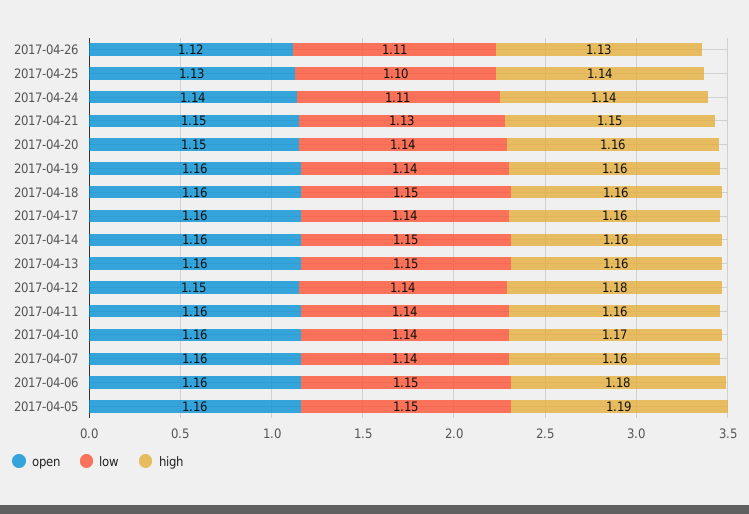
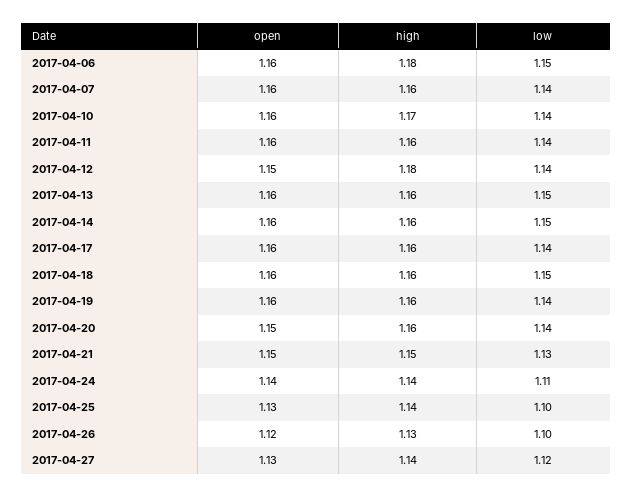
low, 2017-04-26: 1.11 -> 1.1
open, 2017-04-05: 1.16 -> none
low, 2017-04-05: 1.15 -> none
high, 2017-04-05: 1.19 -> none
open, 2017-04-27: none -> 1.13
high, 2017-04-27: none -> 1.14
low, 2017-04-27: none -> 1.12

